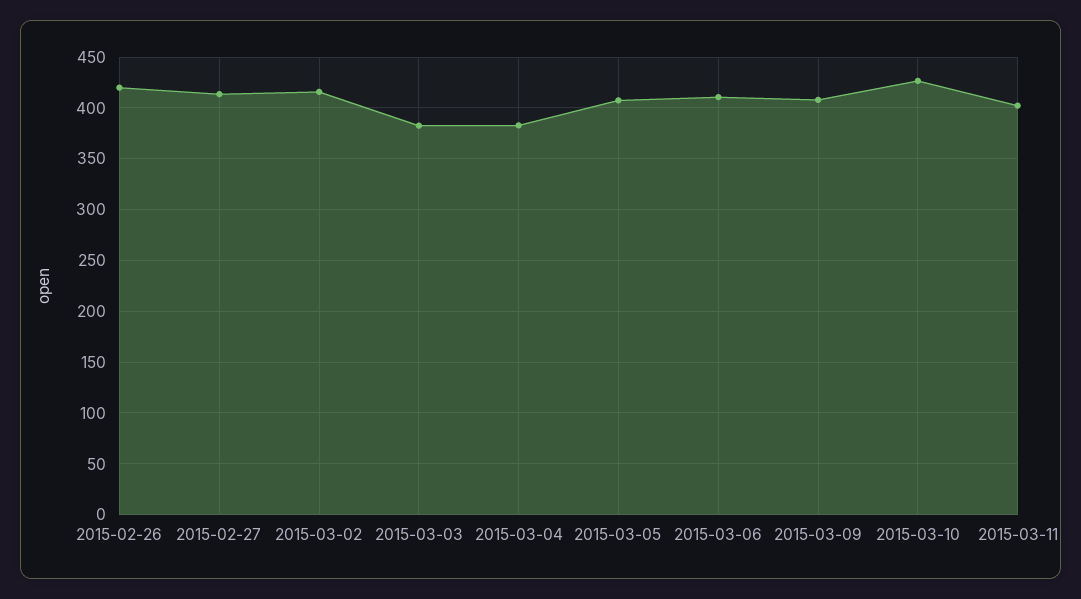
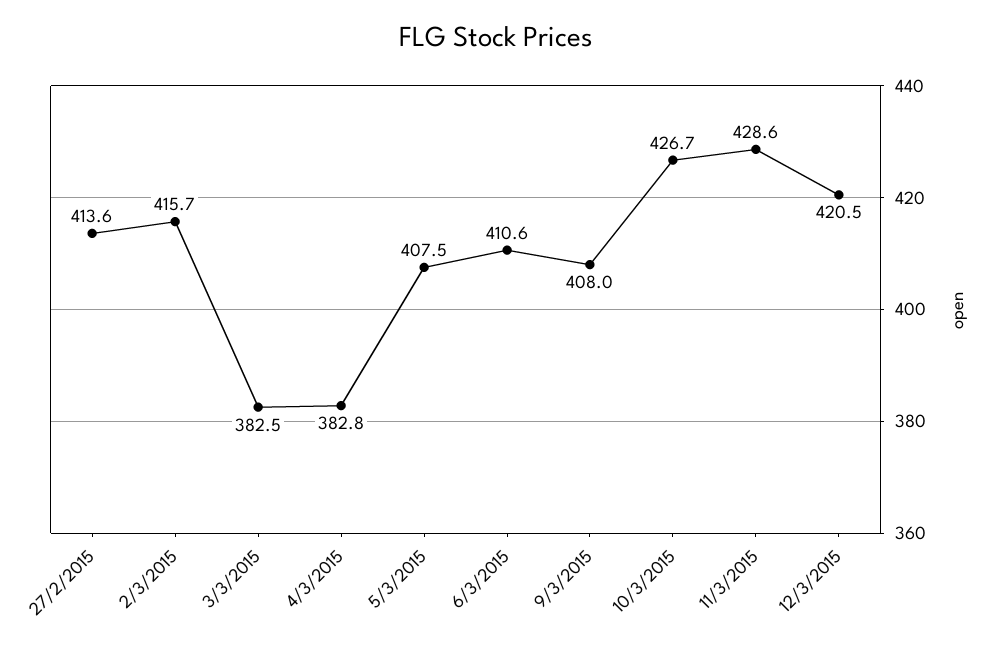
2015-02-26: 420 -> none
2015-03-11: 400 -> 428.6
12/3/2015: none -> 420.5

